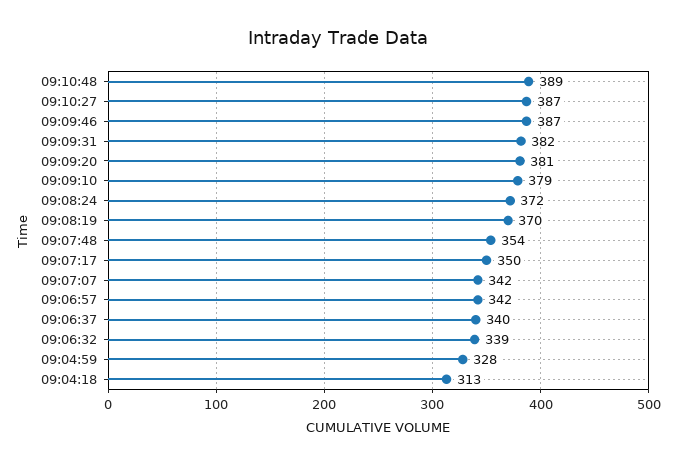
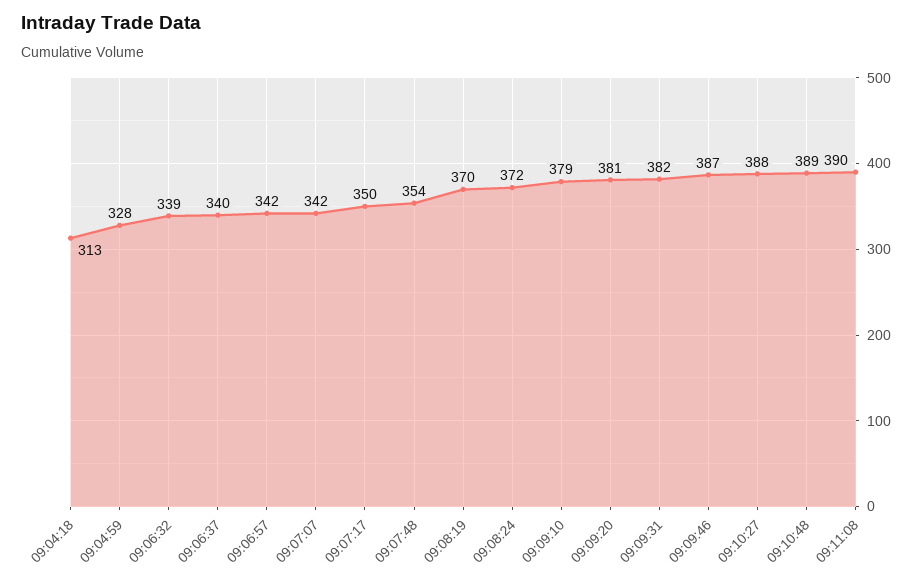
09:10:27: 387 -> 388
09:11:08: none -> 390

